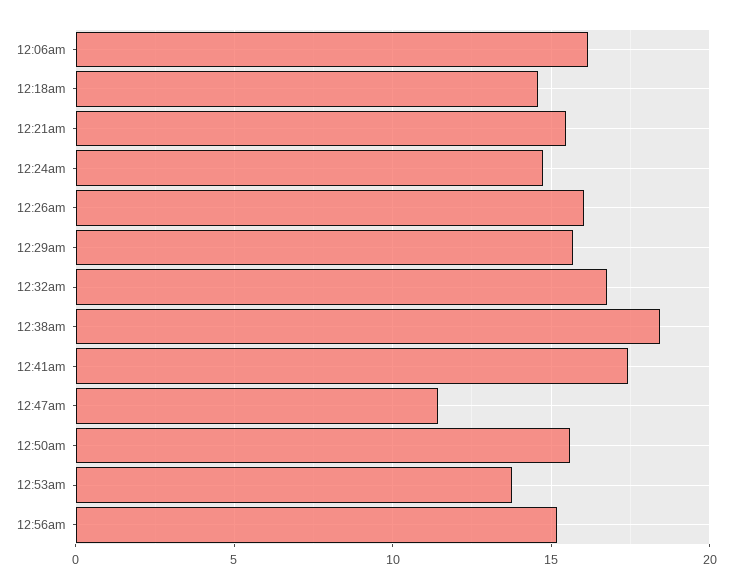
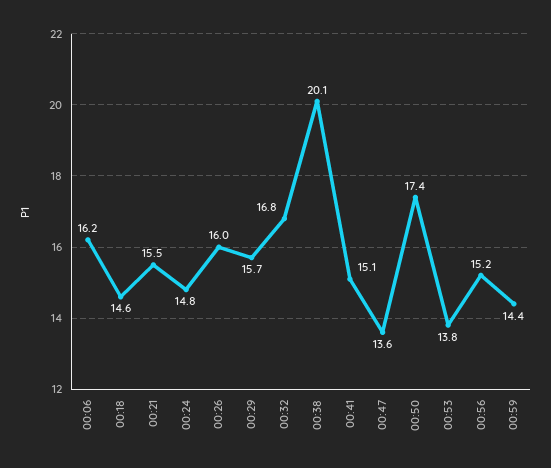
12:38am: 18.5 -> 20.1
12:41am: 17.5 -> 15.1
12:47am: 11.5 -> 13.6
12:50am: 15.5 -> 17.4
00:59: none -> 14.4

